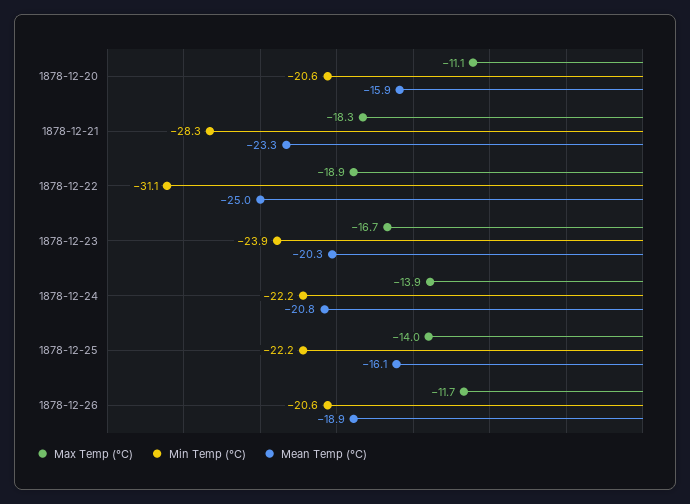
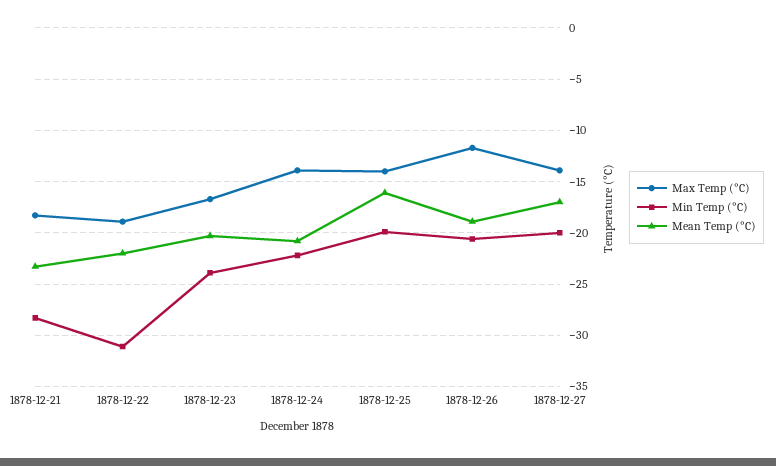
Max Temp (°C), 1878-12-20: -11.1 -> none
Min Temp (°C), 1878-12-20: -20.6 -> none
Mean Temp (°C), 1878-12-20: -15.9 -> none
Mean Temp (°C), 1878-12-22: -25 -> -22
Min Temp (°C), 1878-12-25: -22.2 -> -20
Max Temp (°C), 1878-12-27: none -> -14
Min Temp (°C), 1878-12-27: none -> -20
Mean Temp (°C), 1878-12-27: none -> -17

